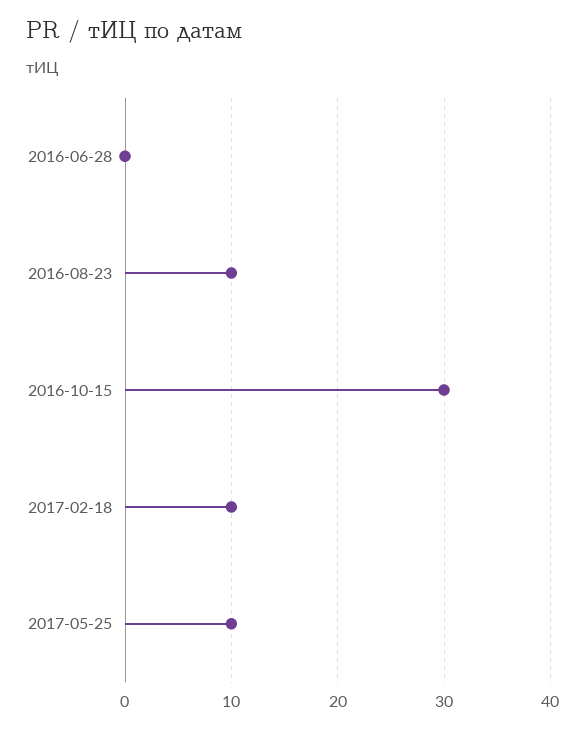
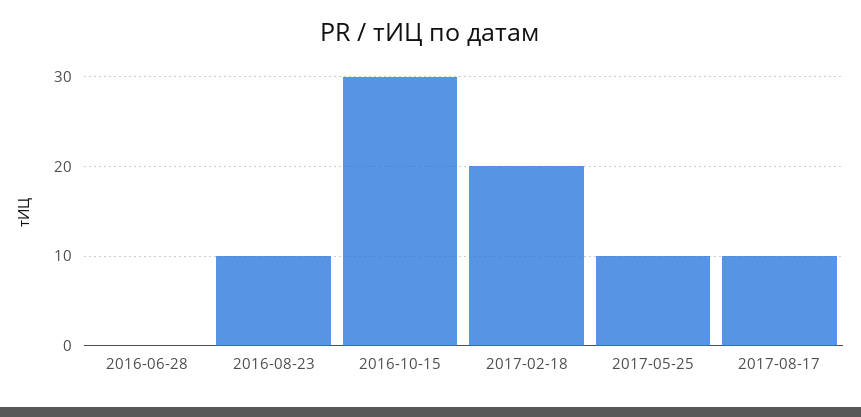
2017-02-18: 10 -> 20
2017-08-17: none -> 10

